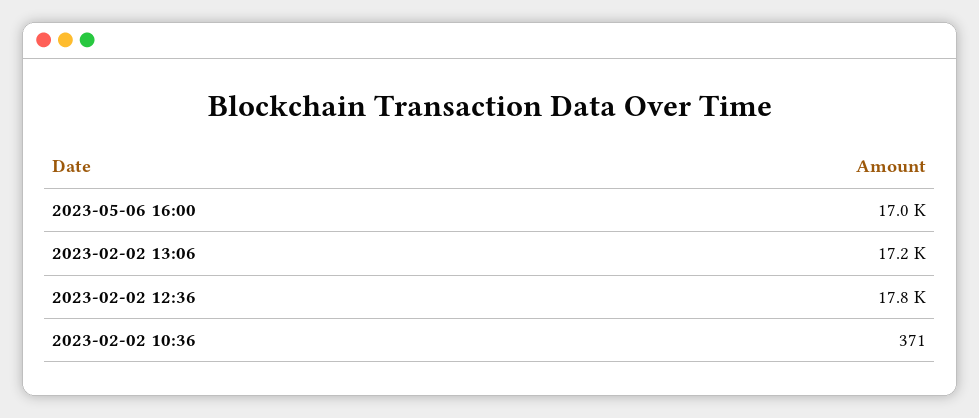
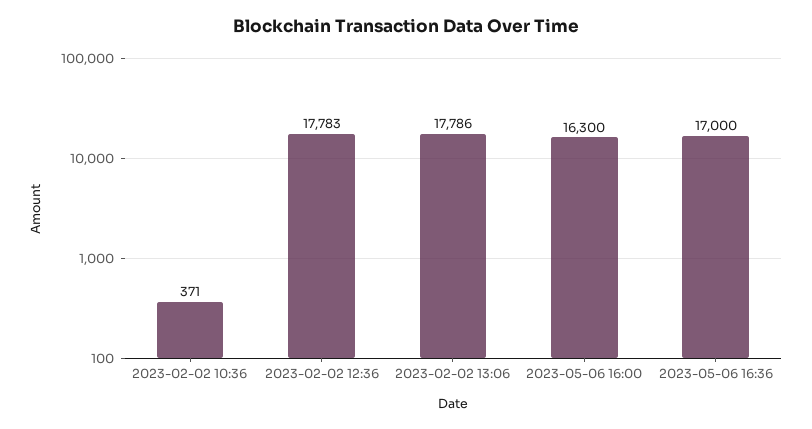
2023-05-06 16:00: 17000 -> 16300
2023-02-02 13:06: 17200 -> 17786
2023-05-06 16:36: none -> 17000

